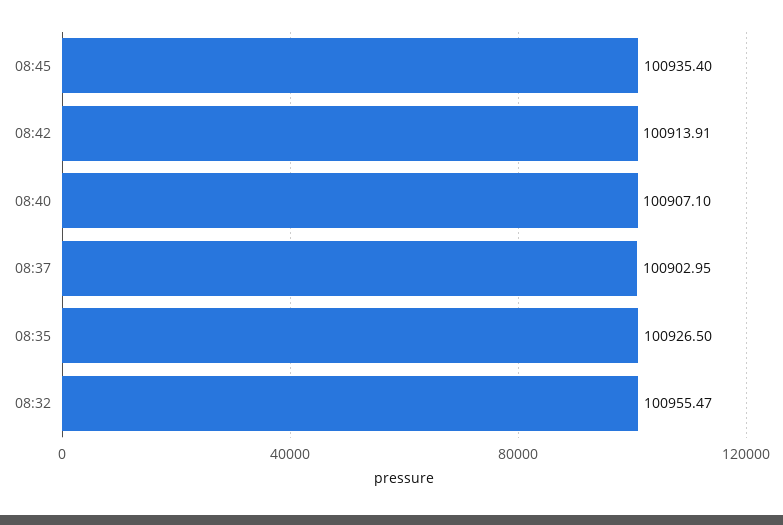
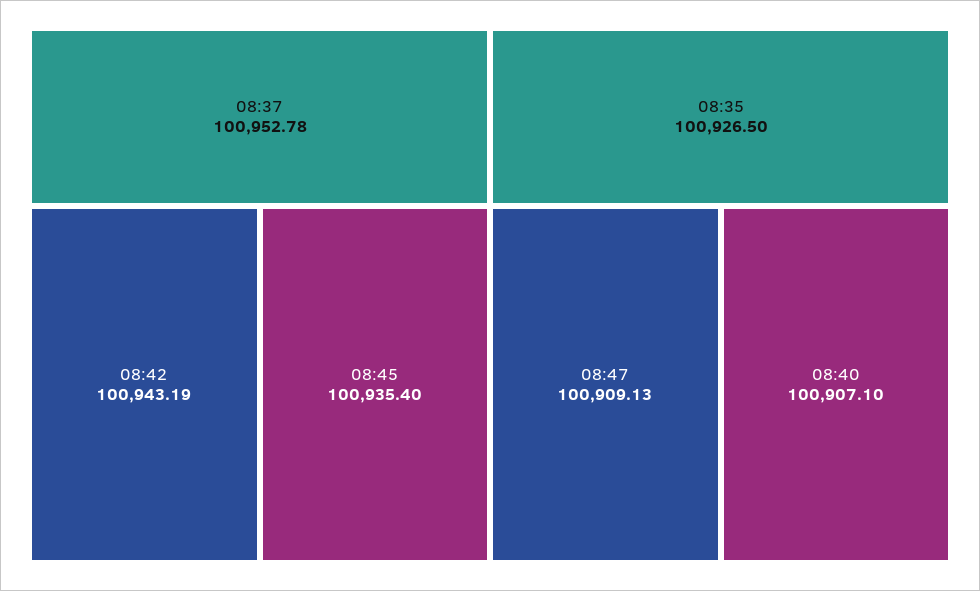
08:42: 100913.91 -> 100943.19
08:37: 100902.95 -> 100952.78
08:32: 100955.47 -> none
08:47: none -> 100909.13

